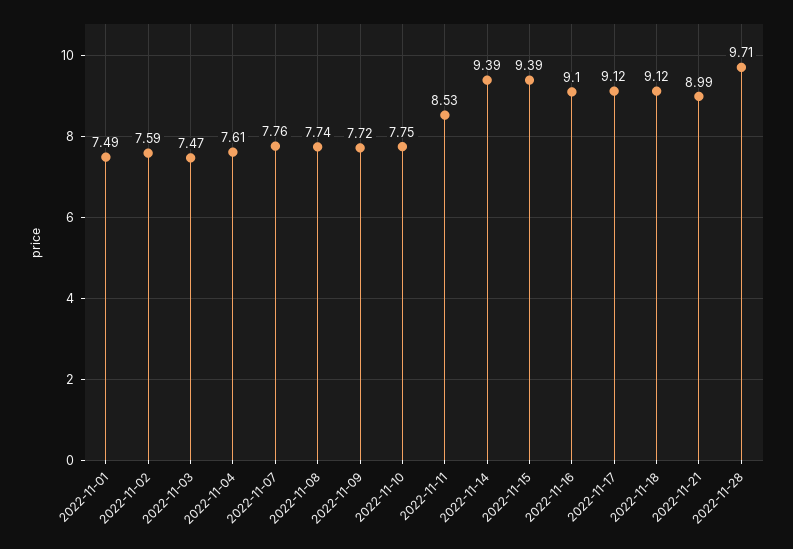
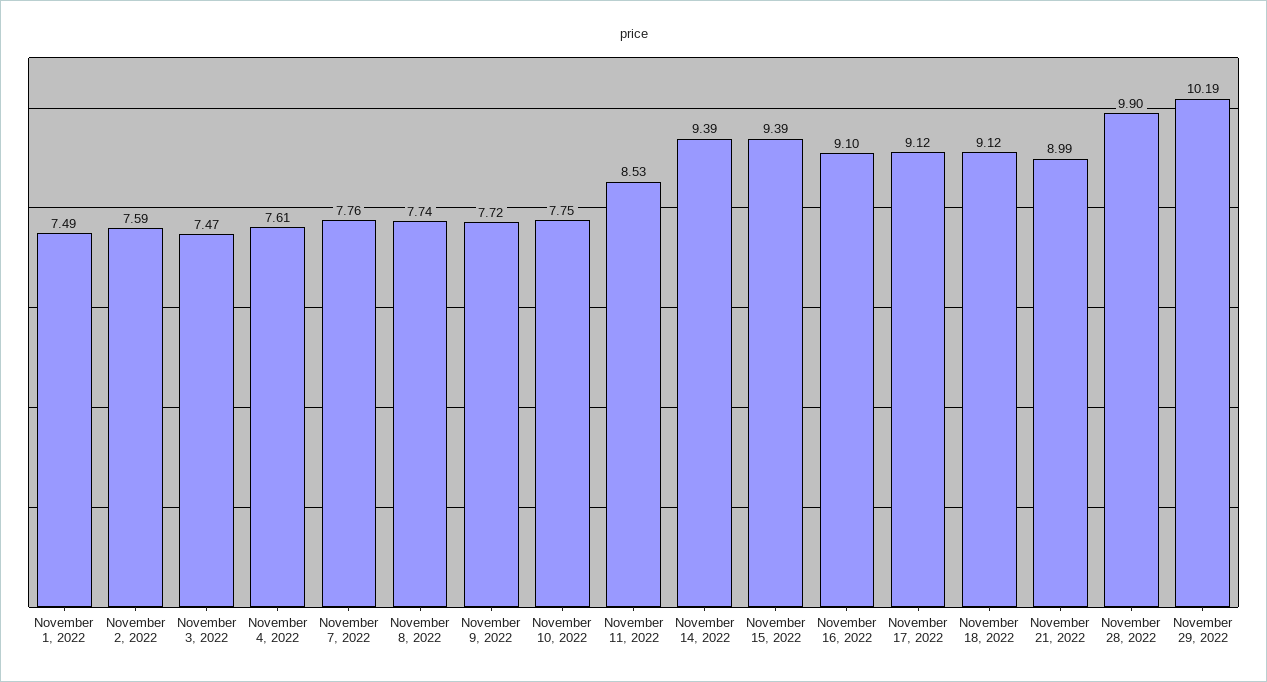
2022-11-28: 9.71 -> 9.9
November 29, 2022: none -> 10.19

